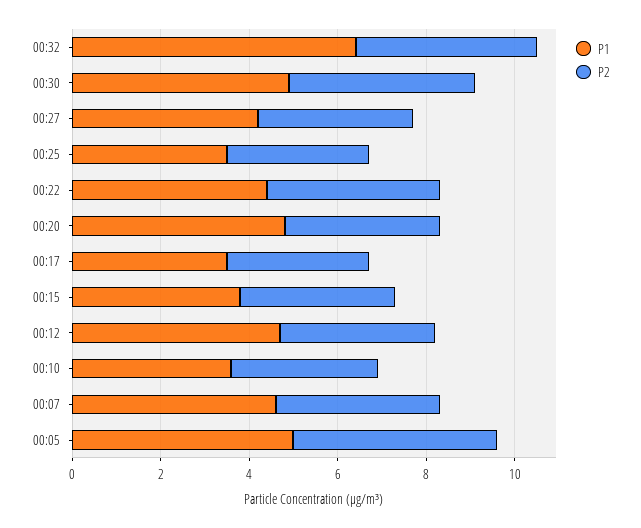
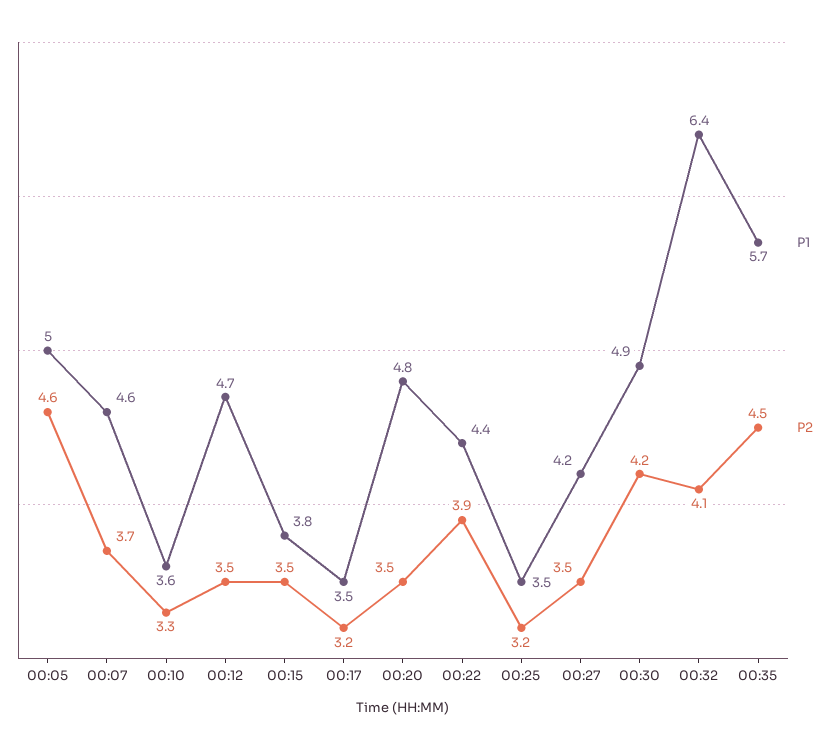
P1, 00:35: none -> 5.7
P2, 00:35: none -> 4.5

